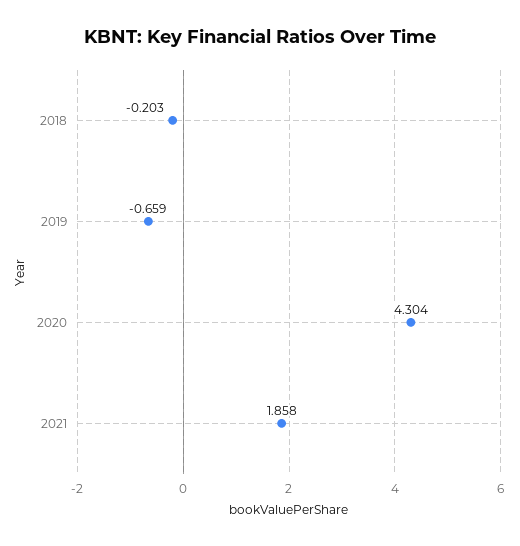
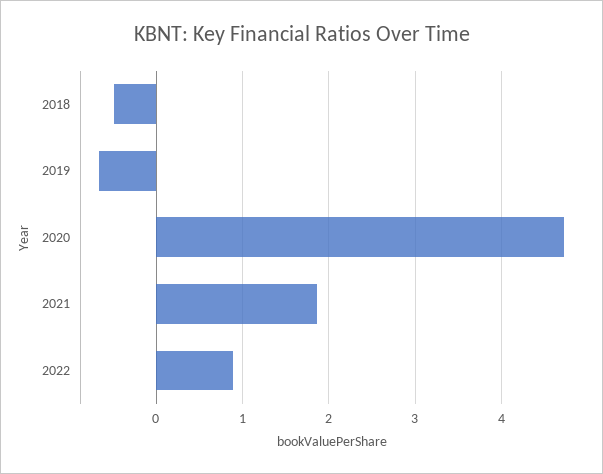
2018: -0.203 -> -0.5
2020: 4.304 -> 4.7
2022: none -> 0.9

